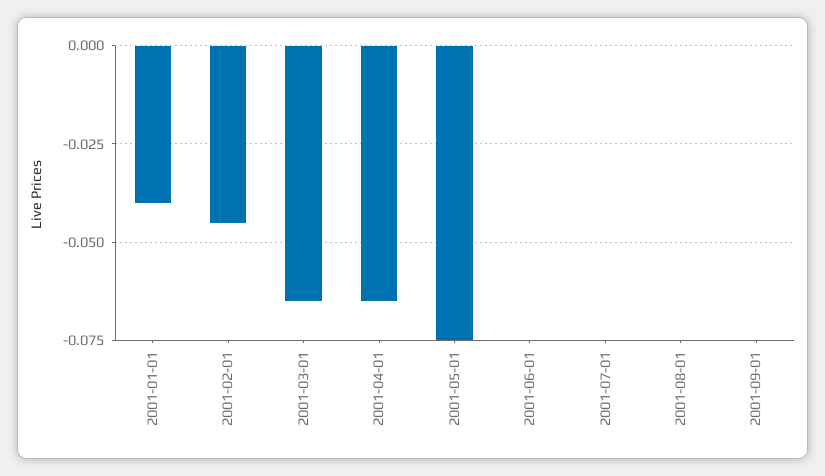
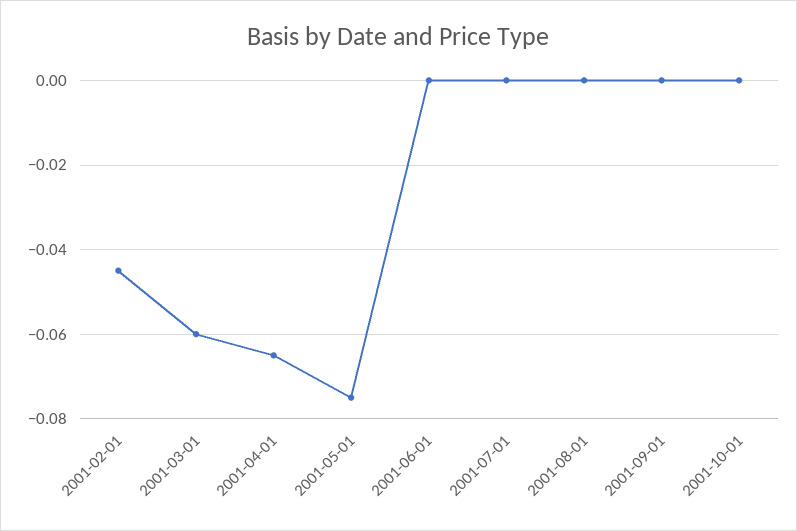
2001-01-01: -0.04 -> none
2001-03-01: -0.065 -> -0.06
2001-10-01: none -> 0

